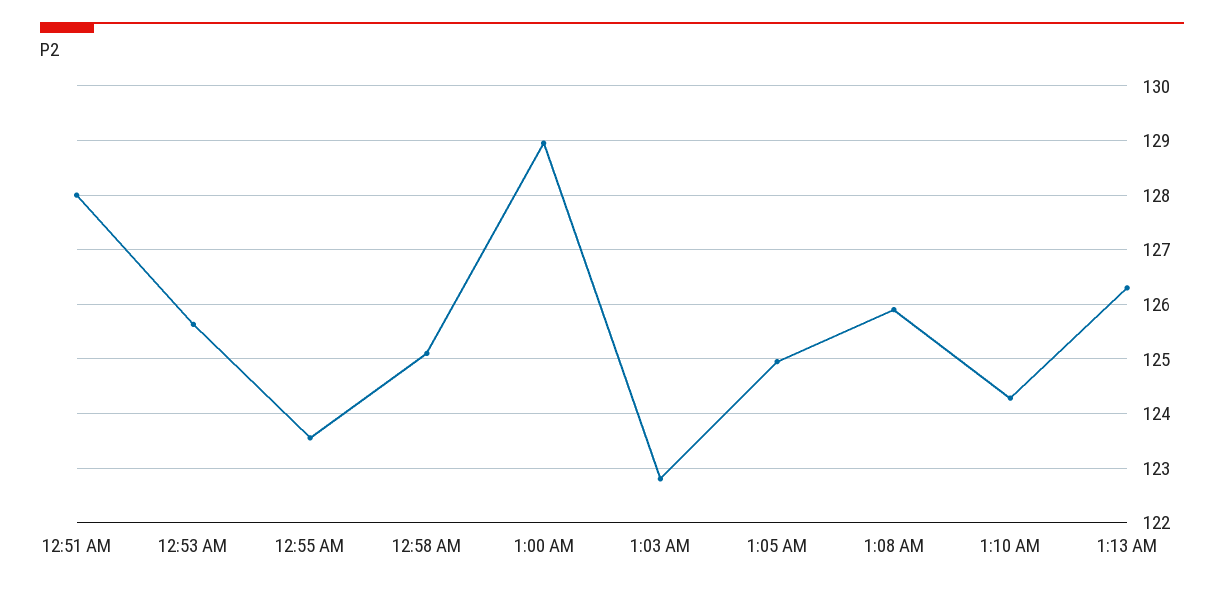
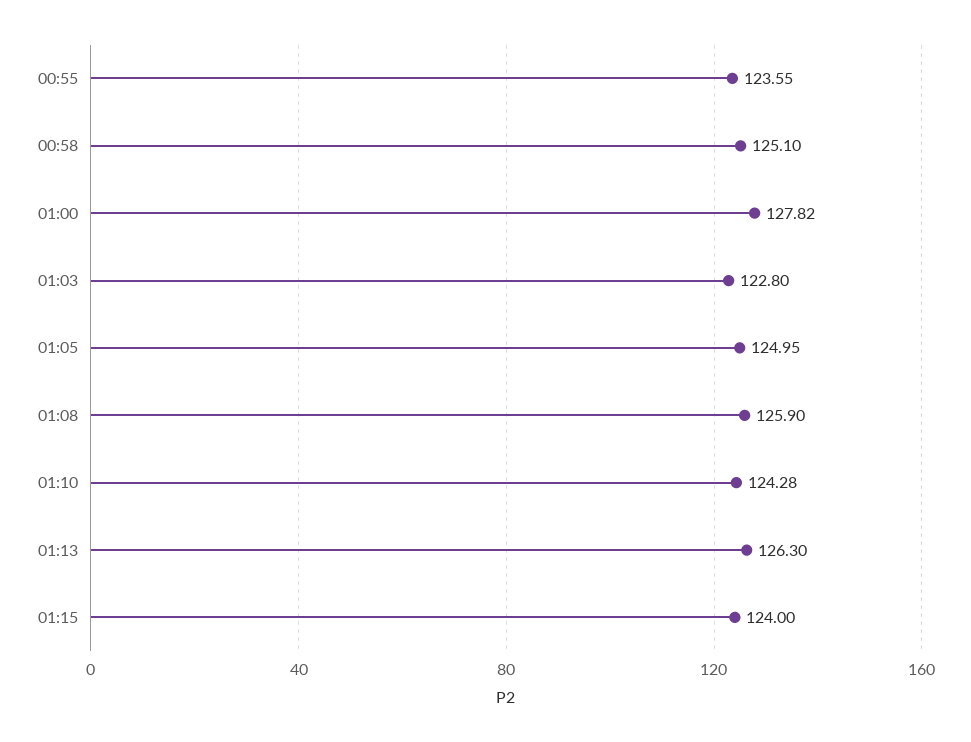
12:51 AM: 128 -> none
12:53 AM: 125.6 -> none
1:00 AM: 129 -> 127.82
01:15: none -> 124

